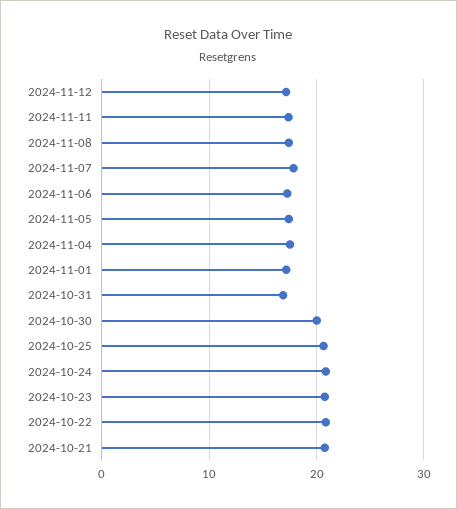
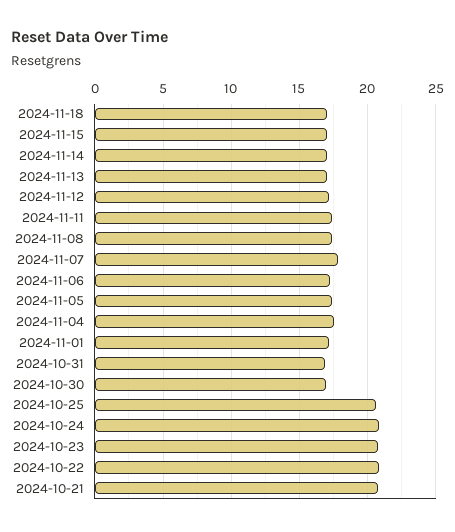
2024-10-30: 20 -> 17
2024-11-18: none -> 17
2024-11-15: none -> 17
2024-11-14: none -> 17
2024-11-13: none -> 17

